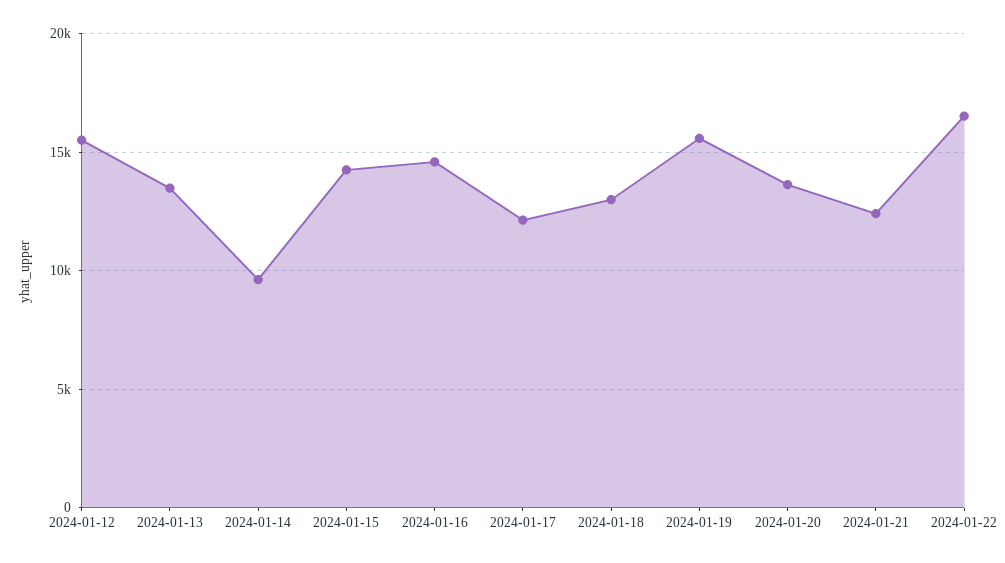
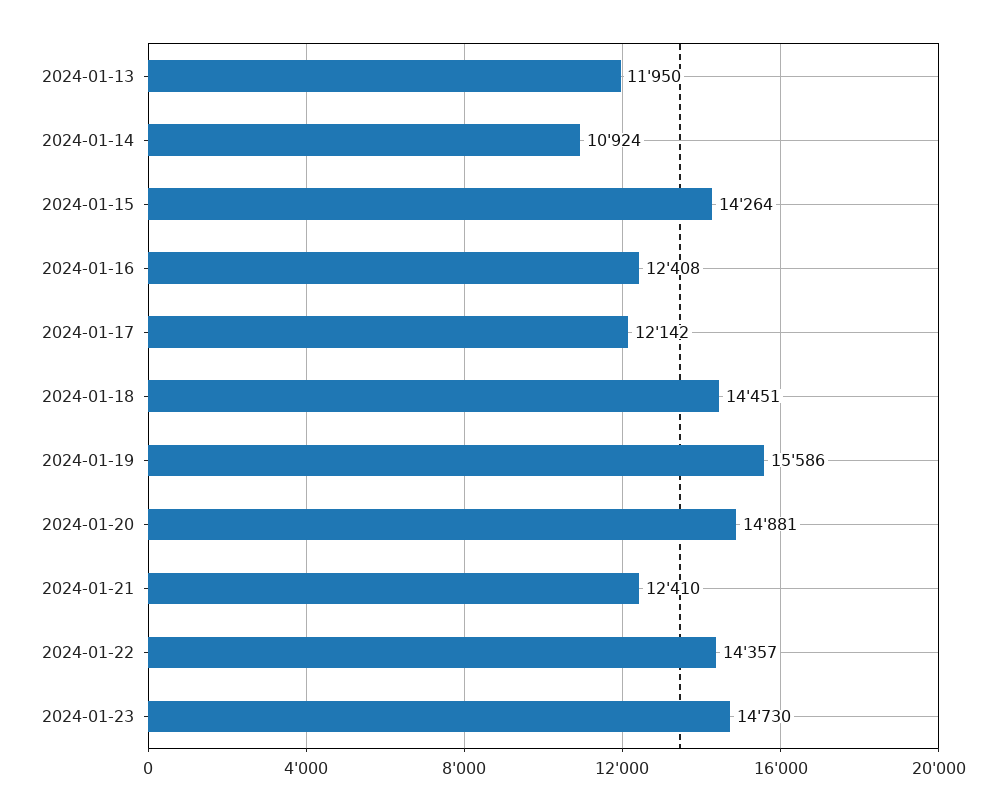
2024-01-12: 15500 -> none
2024-01-13: 13500 -> 11950
2024-01-14: 9500 -> 10924
2024-01-16: 14500 -> 12408
2024-01-18: 13000 -> 14451
2024-01-20: 13500 -> 14881
2024-01-22: 16500 -> 14357
2024-01-23: none -> 14730

